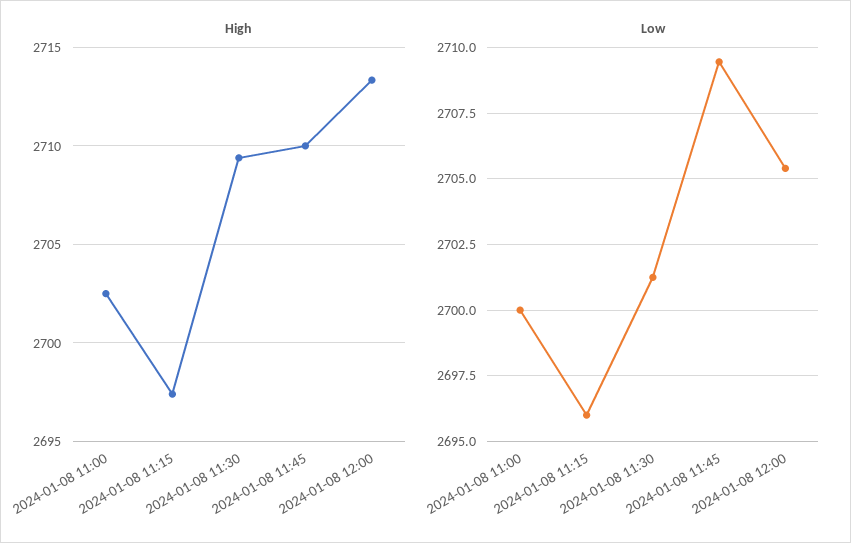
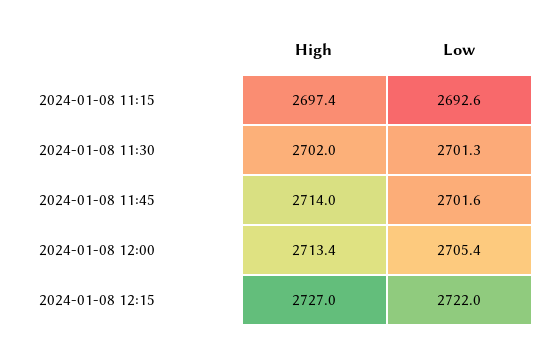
High, 2024-01-08 11:00: 2702.5 -> none
High, 2024-01-08 11:30: 2709.5 -> 2702
High, 2024-01-08 11:45: 2710 -> 2714
Low, 2024-01-08 11:00: 2700 -> none
Low, 2024-01-08 11:15: 2696 -> 2692.6
Low, 2024-01-08 11:45: 2709.5 -> 2701.6
High, 2024-01-08 12:15: none -> 2727
Low, 2024-01-08 12:15: none -> 2722

